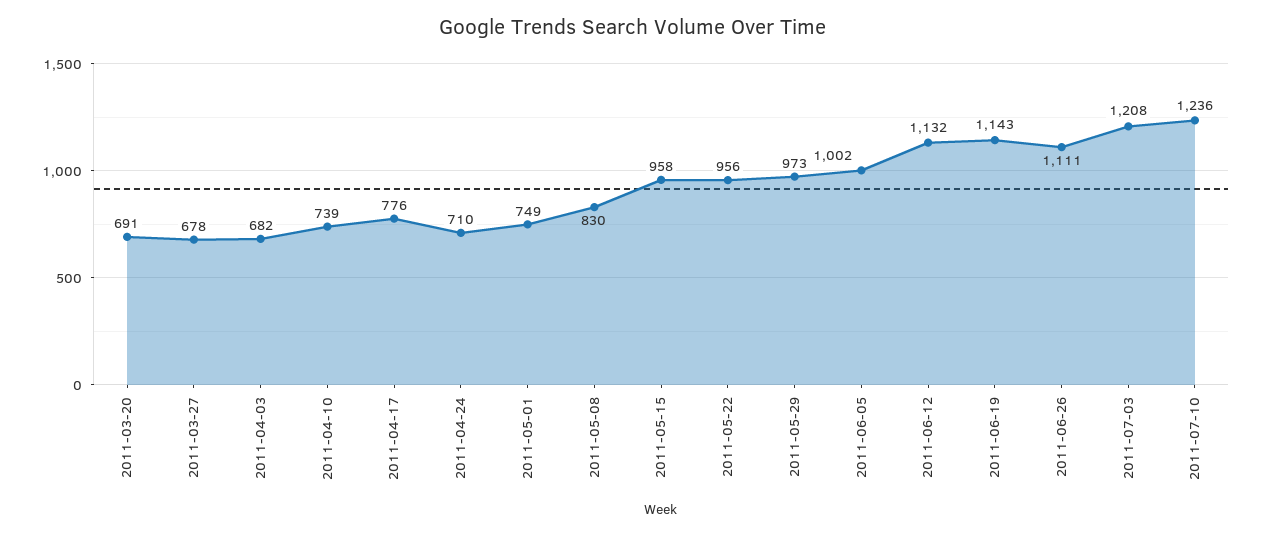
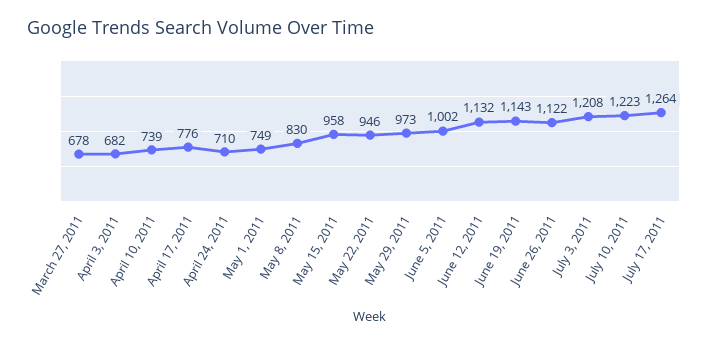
2011-03-20: 691 -> none
2011-05-22: 956 -> 946
2011-06-26: 1111 -> 1122
2011-07-10: 1236 -> 1223
July 17, 2011: none -> 1264

